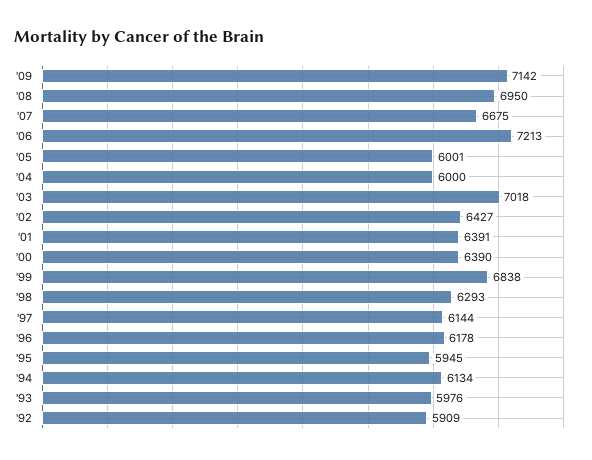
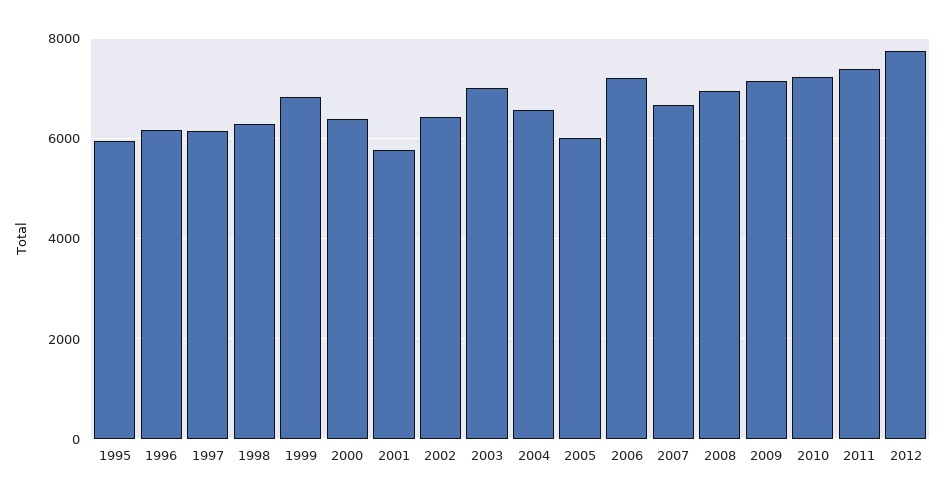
'04: 6000 -> 6600
'01: 6391 -> 5800
'94: 6134 -> none
'93: 5976 -> none
'92: 5909 -> none
2010: none -> 7200
2011: none -> 7400
2012: none -> 7800

